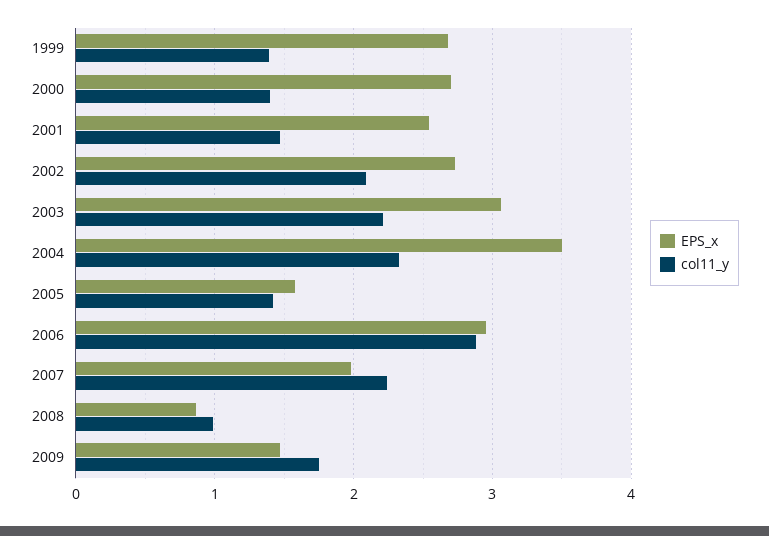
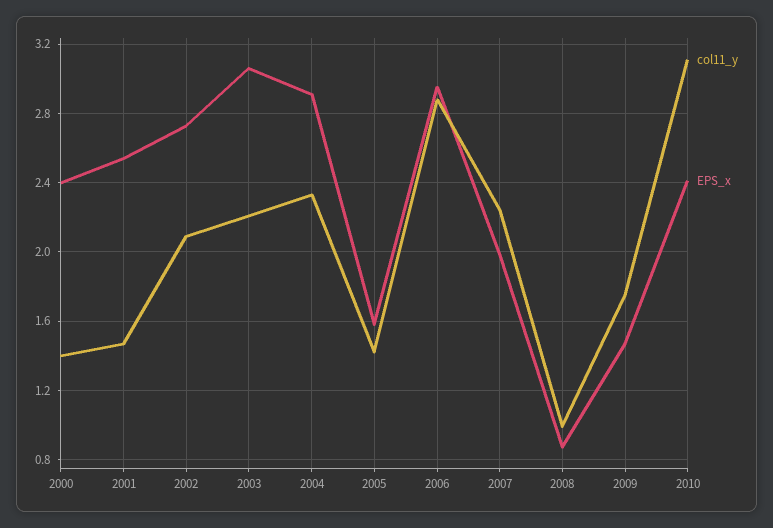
EPS_x, 1999: 2.7 -> none
col11_y, 1999: 1.4 -> none
EPS_x, 2000: 2.7 -> 2.4
EPS_x, 2004: 3.5 -> 2.9
col11_y, 2010: none -> 3.1
EPS_x, 2010: none -> 2.4

